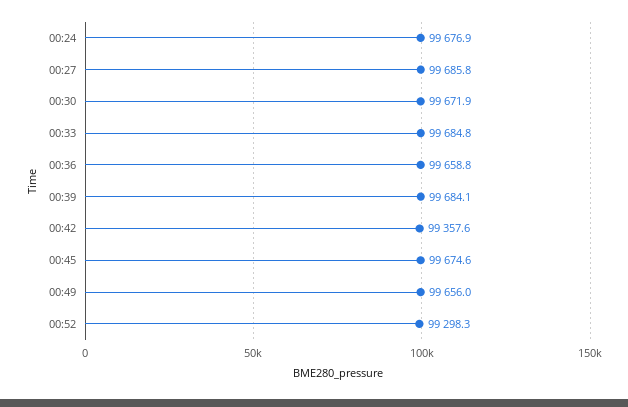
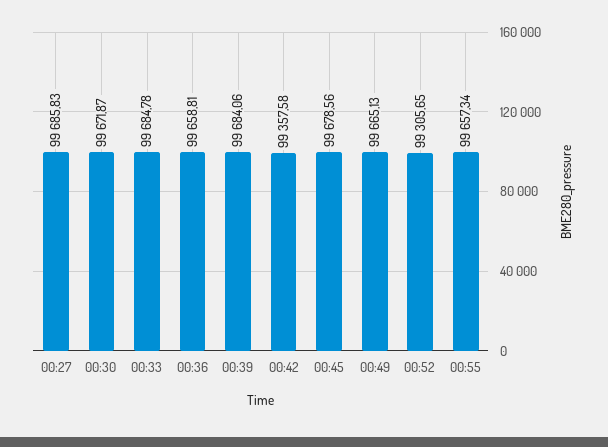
00:24: 99676.9 -> none
00:45: 99674.6 -> 99678.56
00:49: 99656 -> 99665.13
00:52: 99298.3 -> 99305.65
00:55: none -> 99657.34

